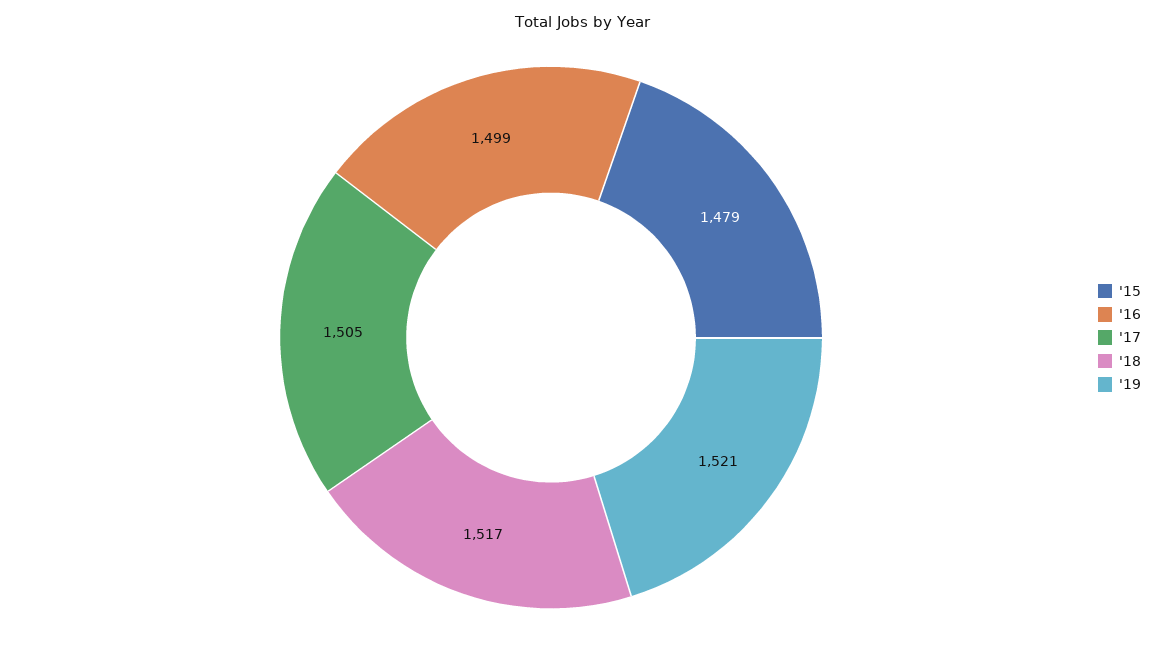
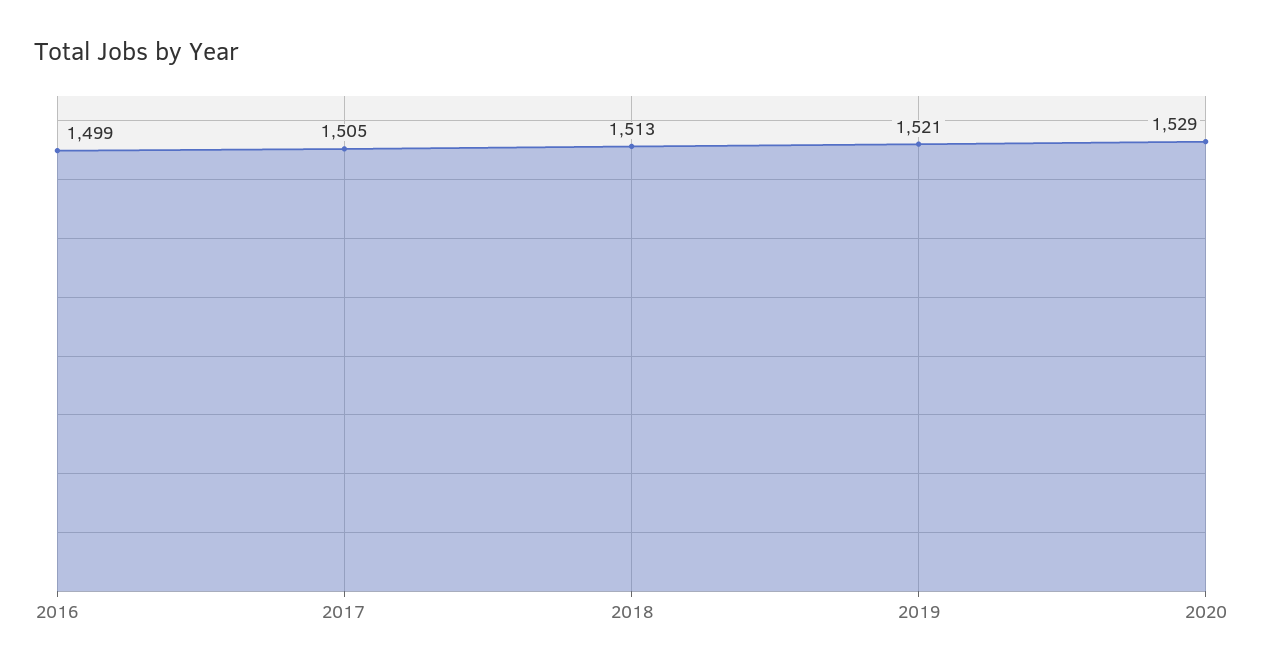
'15: 1479 -> none
'18: 1517 -> 1513
2020: none -> 1529

